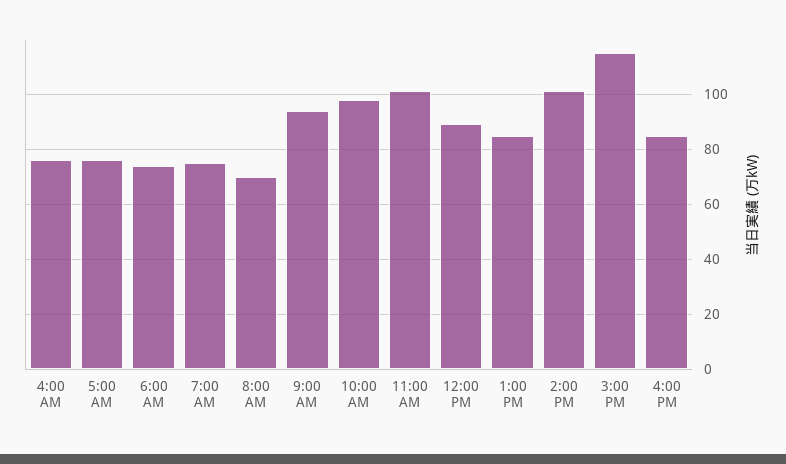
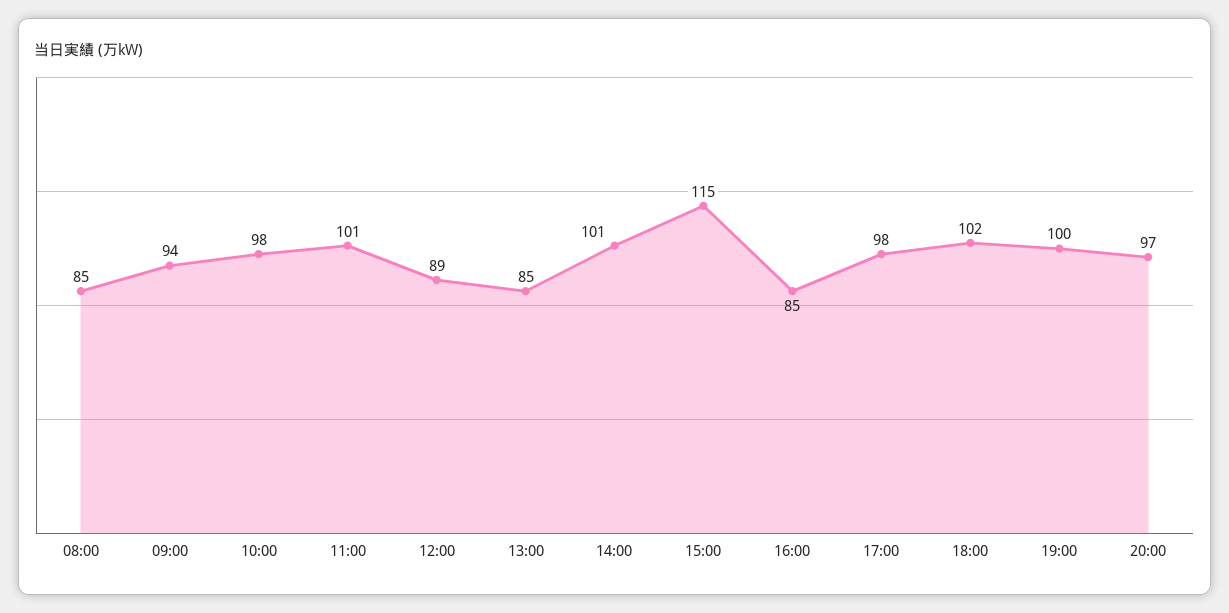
4:00 AM: 75 -> none
5:00 AM: 75 -> none
6:00 AM: 75 -> none
7:00 AM: 75 -> none
8:00 AM: 70 -> 85
17:00: none -> 98
18:00: none -> 102
19:00: none -> 100
20:00: none -> 97

